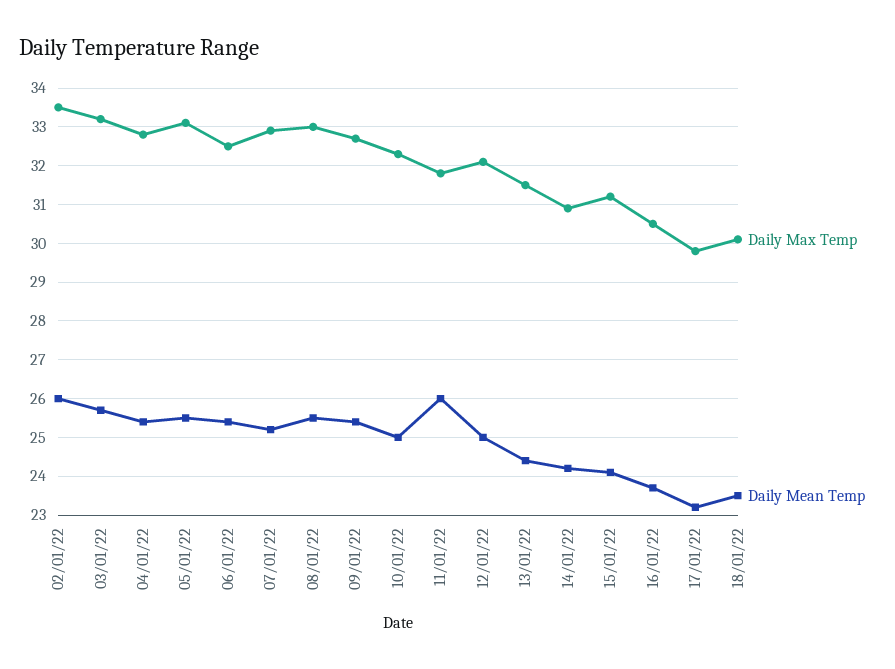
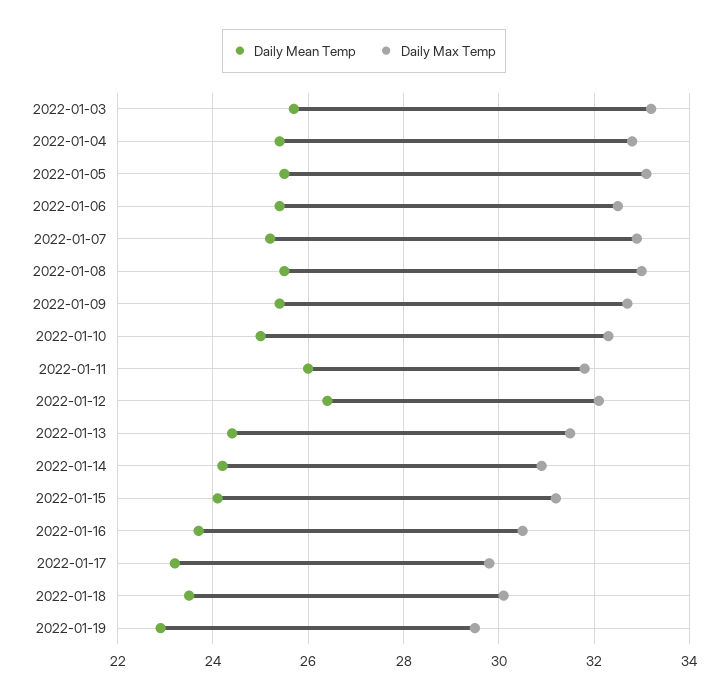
Daily Max Temp, 02/01/22: 33.5 -> none
Daily Mean Temp, 02/01/22: 26 -> none
Daily Mean Temp, 12/01/22: 25 -> 26.5
Daily Mean Temp, 2022-01-19: none -> 23
Daily Max Temp, 2022-01-19: none -> 29.5

